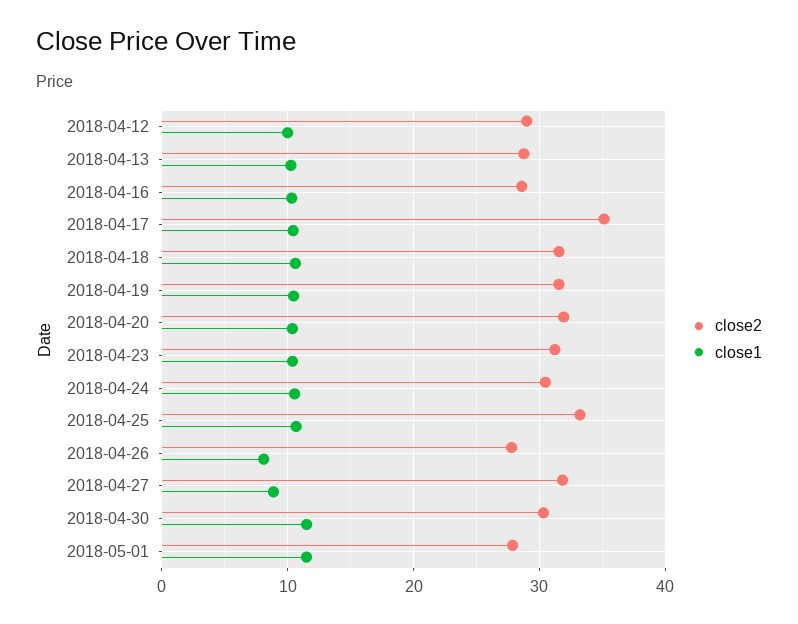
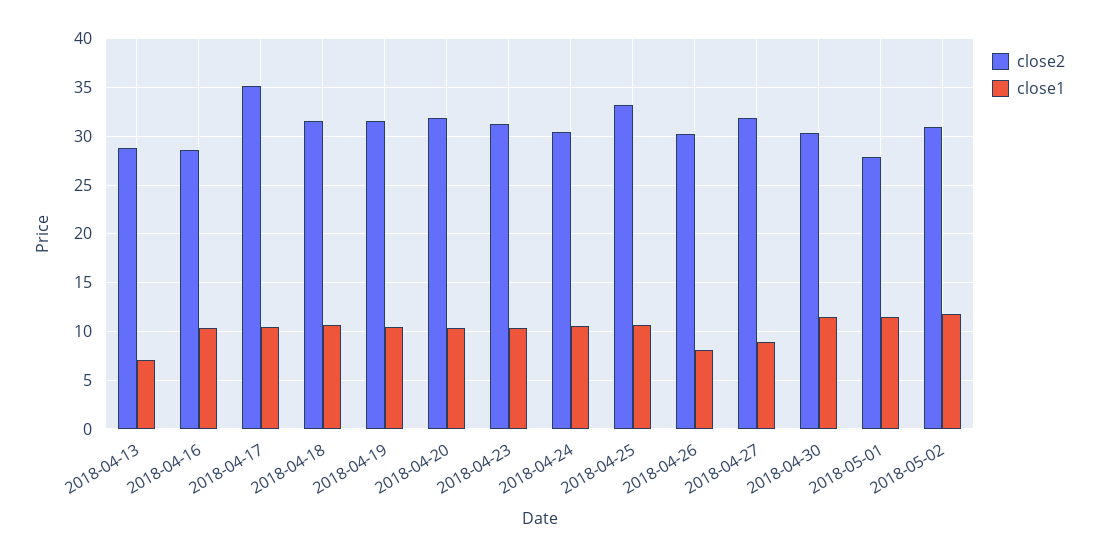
close2, 2018-04-12: 29 -> none
close1, 2018-04-12: 10 -> none
close1, 2018-04-13: 10 -> 7
close2, 2018-04-26: 28 -> 30
close2, 2018-05-02: none -> 31
close1, 2018-05-02: none -> 12

